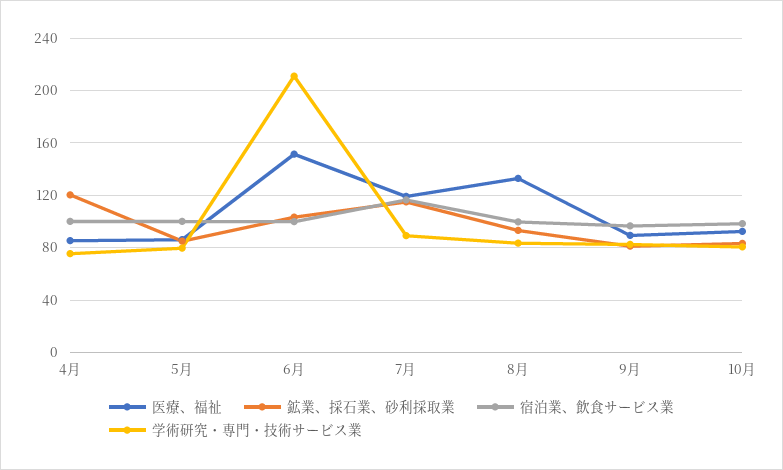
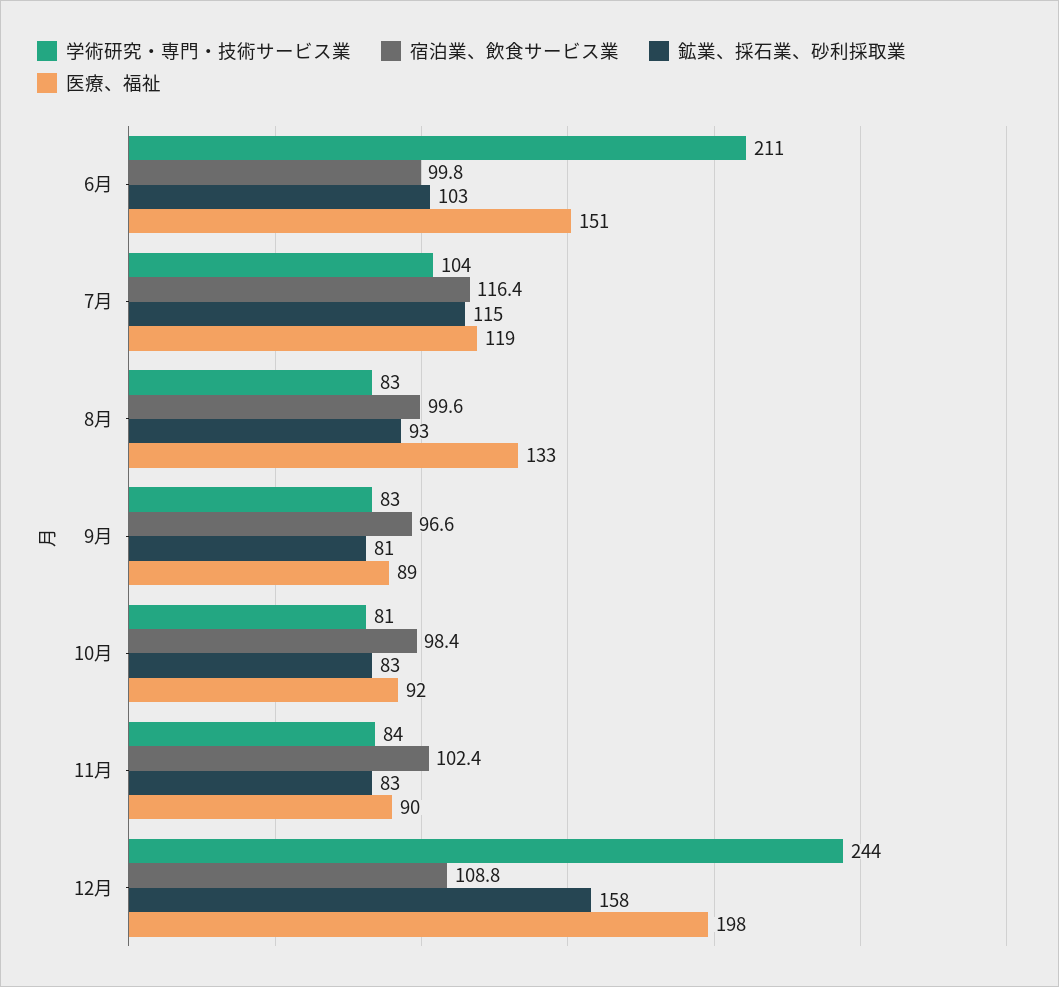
医療、福祉, 4月: 85 -> none
鉱業、採石業、砂利採取業, 4月: 120 -> none
宿泊業、飲食サービス業, 4月: 100 -> none
学術研究・専門・技術サービス業, 4月: 75 -> none
医療、福祉, 5月: 85 -> none
鉱業、採石業、砂利採取業, 5月: 85 -> none
宿泊業、飲食サービス業, 5月: 100 -> none
学術研究・専門・技術サービス業, 5月: 80 -> none
学術研究・専門・技術サービス業, 7月: 90 -> 104
学術研究・専門・技術サービス業, 11月: none -> 84
宿泊業、飲食サービス業, 11月: none -> 102.4
鉱業、採石業、砂利採取業, 11月: none -> 83
医療、福祉, 11月: none -> 90
学術研究・専門・技術サービス業, 12月: none -> 244
宿泊業、飲食サービス業, 12月: none -> 108.8
鉱業、採石業、砂利採取業, 12月: none -> 158
医療、福祉, 12月: none -> 198

